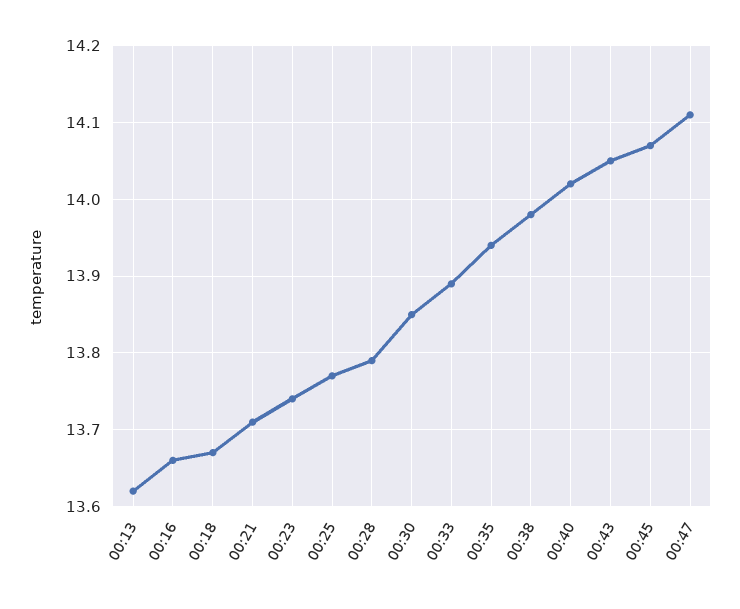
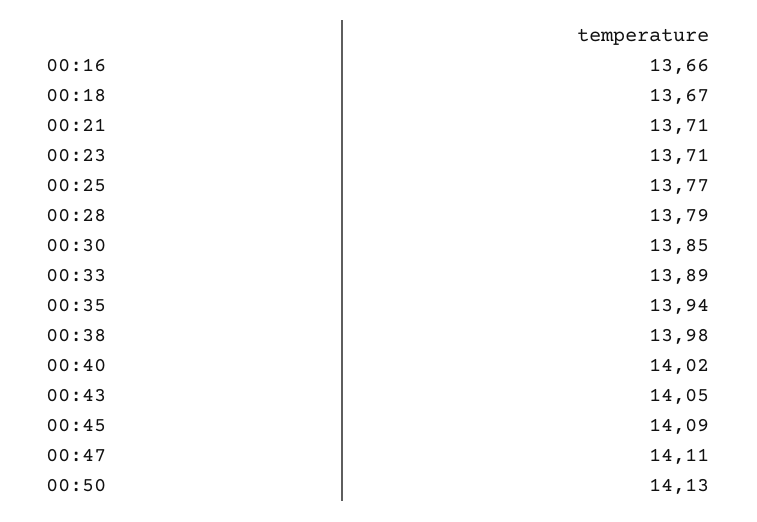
00:13: 13.62 -> none
00:23: 13.74 -> 13.71
00:45: 14.07 -> 14.09
00:50: none -> 14.13

